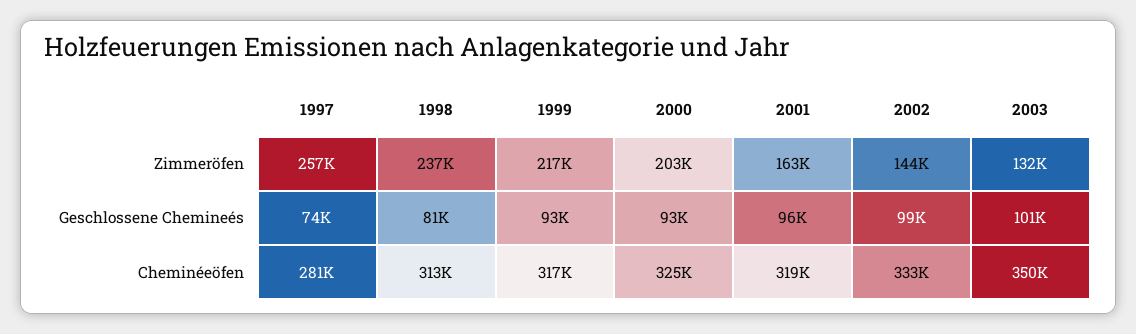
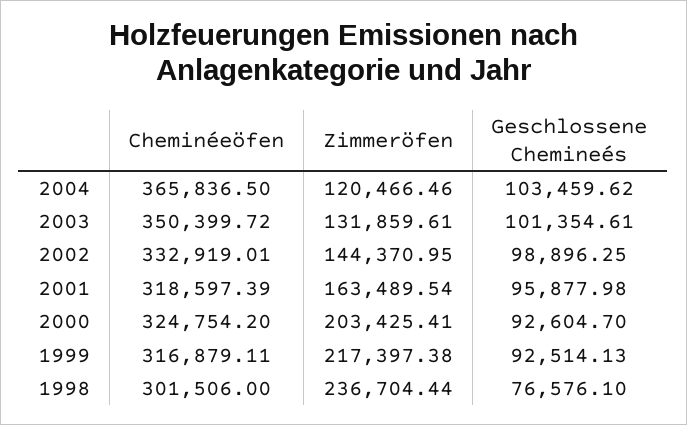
1997, Zimmeröfen: 257000 -> none
1997, Geschlossene Chemineés: 74000 -> none
1998, Geschlossene Chemineés: 81000 -> 76576.1
1997, Cheminéeöfen: 281000 -> none
1998, Cheminéeöfen: 313000 -> 301506
2004, Cheminéeöfen: none -> 365836.5
2004, Zimmeröfen: none -> 120466.46
2004, Geschlossene Chemineés: none -> 103459.62

